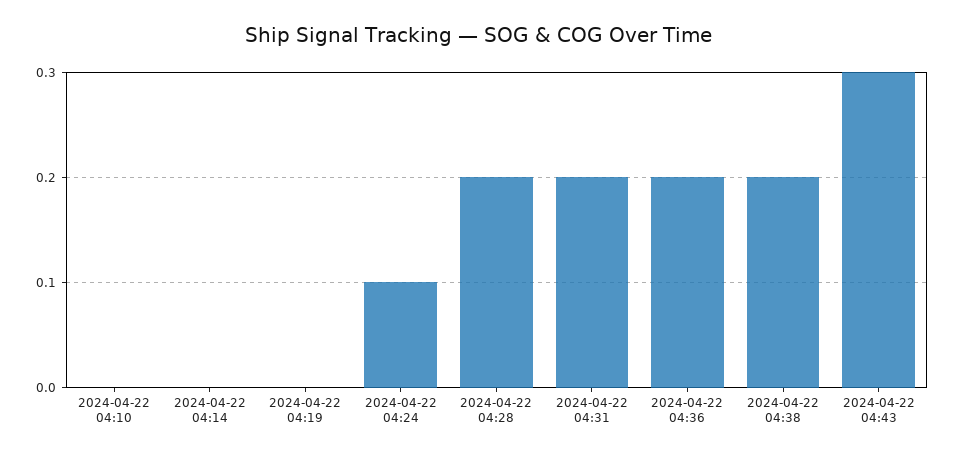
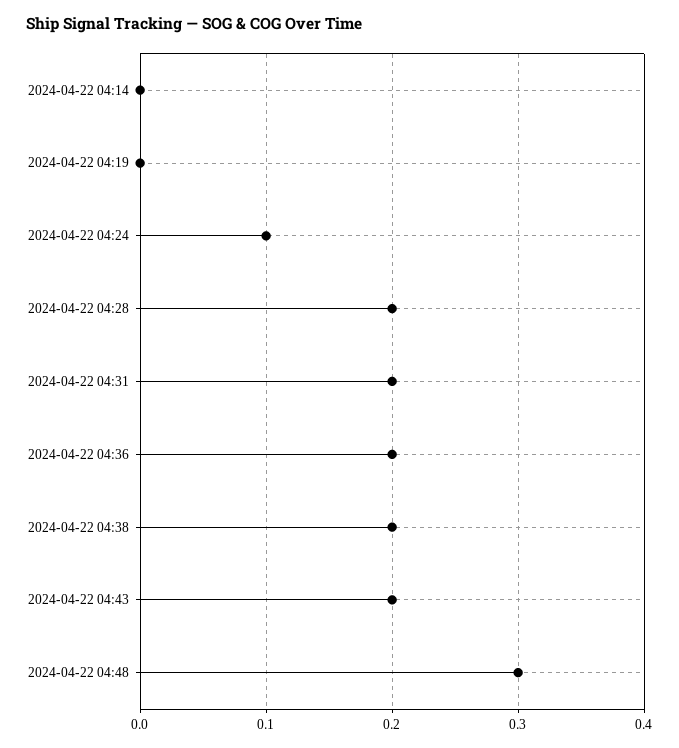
2024-04-22 04:10: 0 -> none
2024-04-22 04:43: 0.3 -> 0.2
2024-04-22 04:48: none -> 0.3

